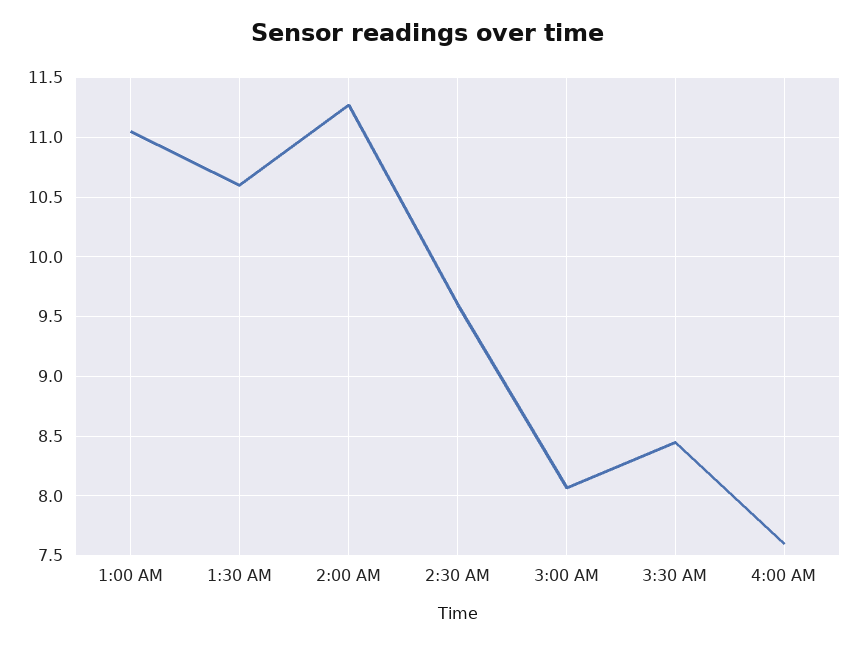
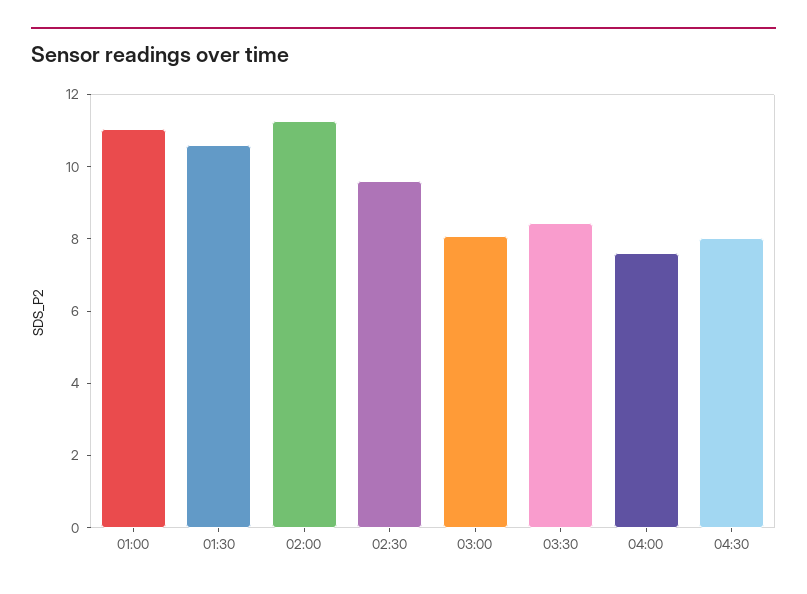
04:30: none -> 8

